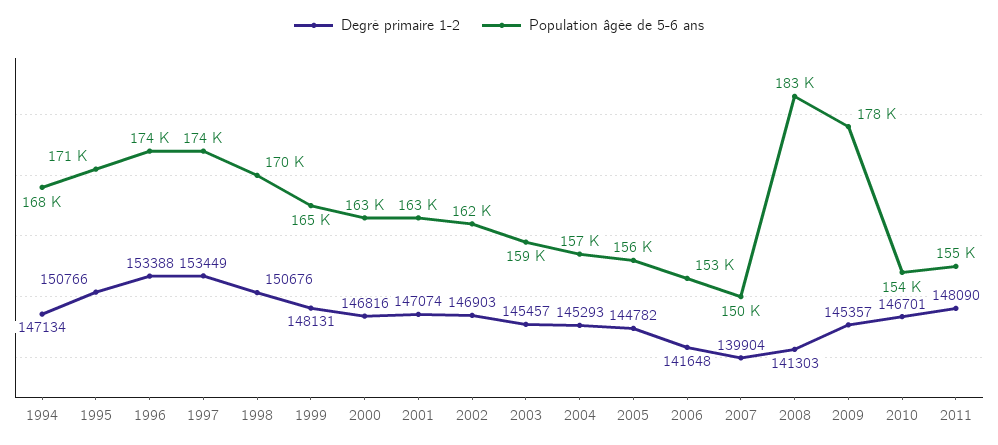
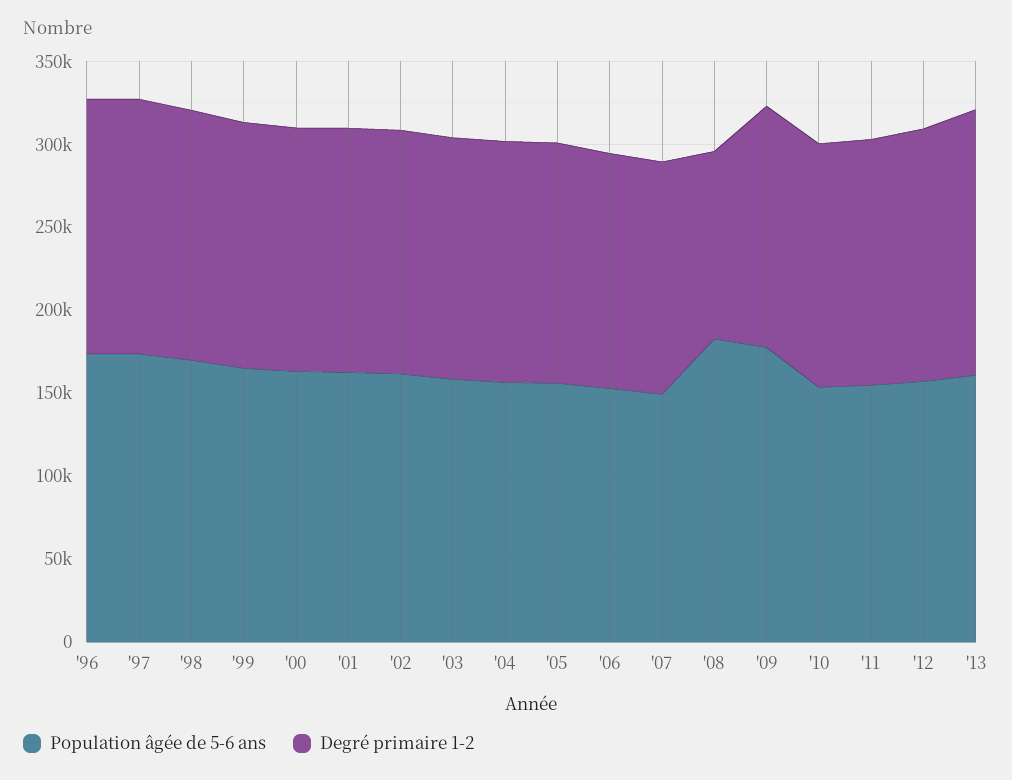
Degré primaire 1-2, 1994: 147134 -> none
Population âgée de 5-6 ans, 1994: 168000 -> none
Degré primaire 1-2, 1995: 150766 -> none
Population âgée de 5-6 ans, 1995: 171000 -> none
Degré primaire 1-2, 2008: 141303 -> 110000
Population âgée de 5-6 ans, '12: none -> 160000
Degré primaire 1-2, '12: none -> 150000
Population âgée de 5-6 ans, '13: none -> 160000
Degré primaire 1-2, '13: none -> 160000

